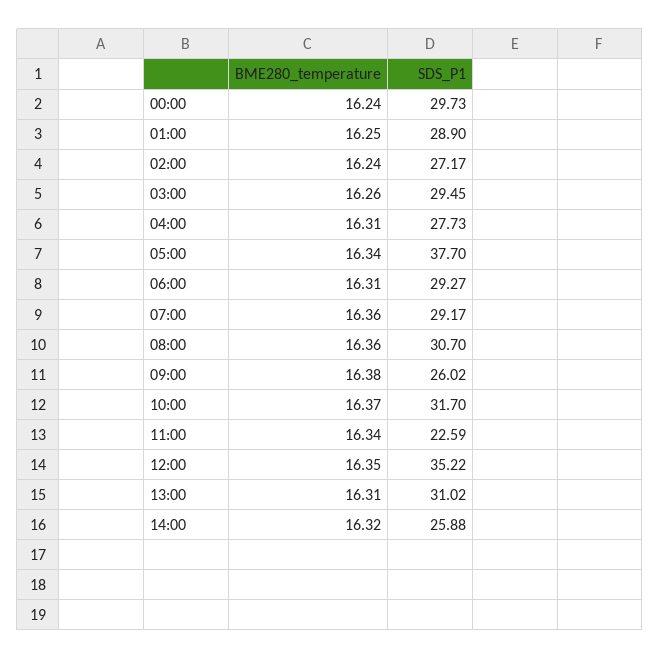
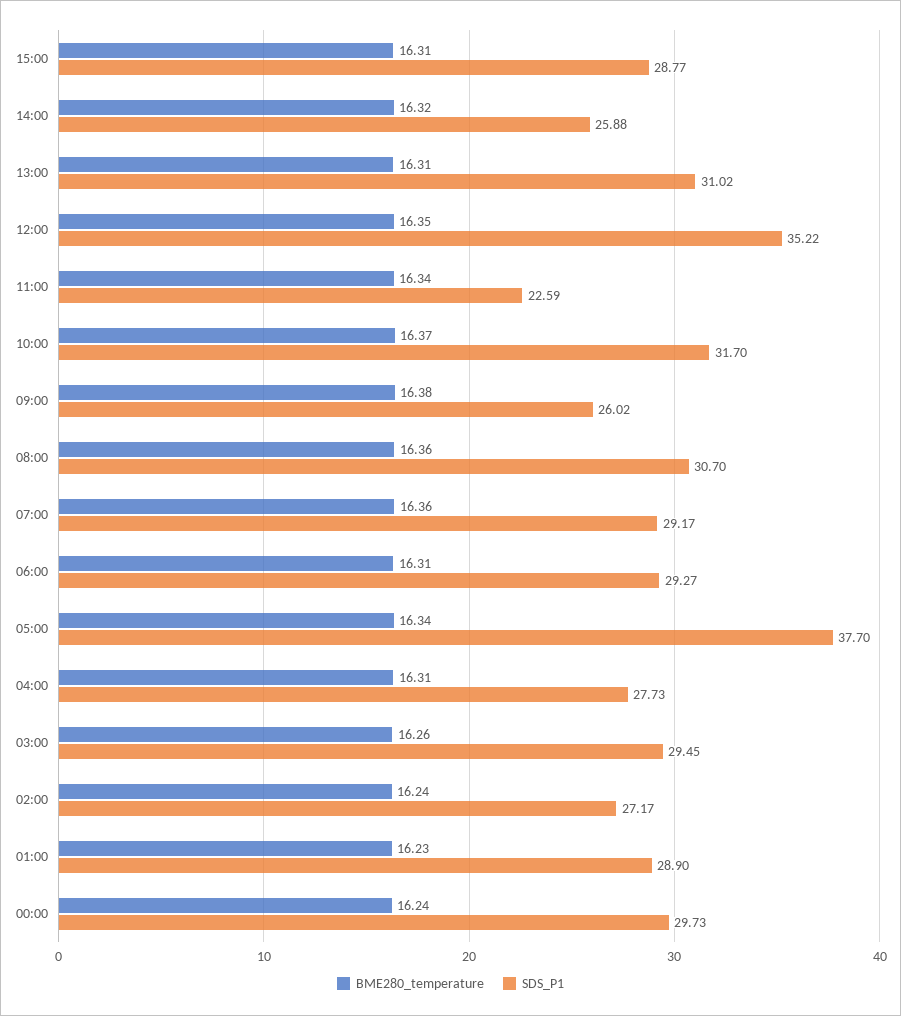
BME280_temperature, 01:00: 16.25 -> 16.23
BME280_temperature, 15:00: none -> 16.31
SDS_P1, 15:00: none -> 28.77

